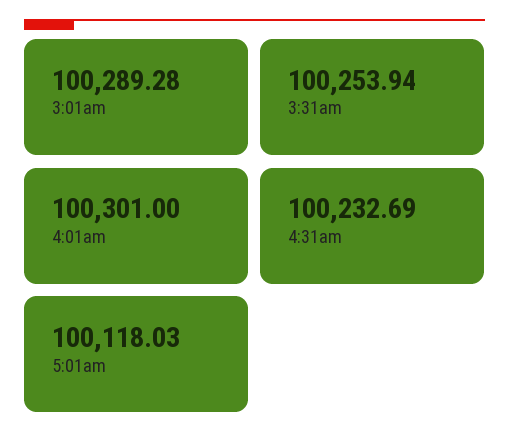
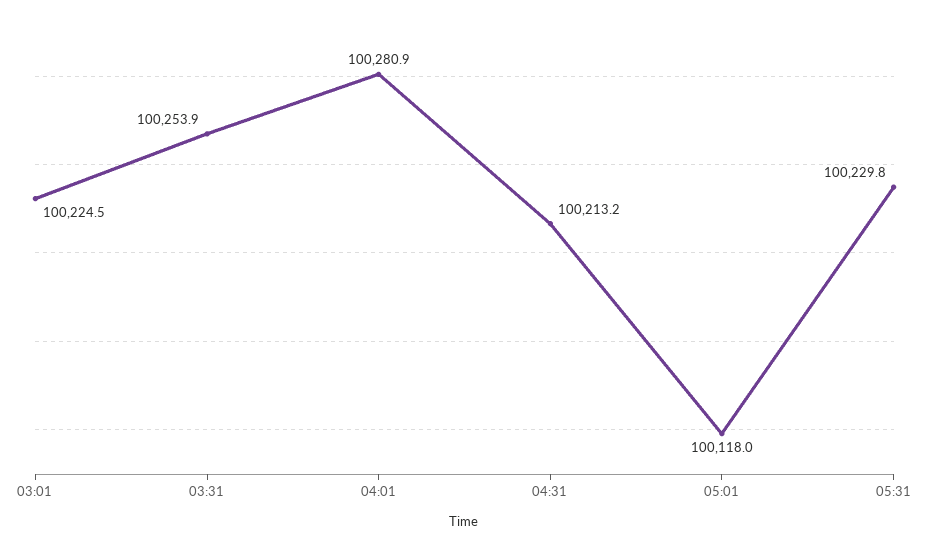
3:01am: 100289.28 -> 100224.5
4:01am: 100301 -> 100280.9
4:31am: 100232.69 -> 100213.2
05:31: none -> 100229.8

